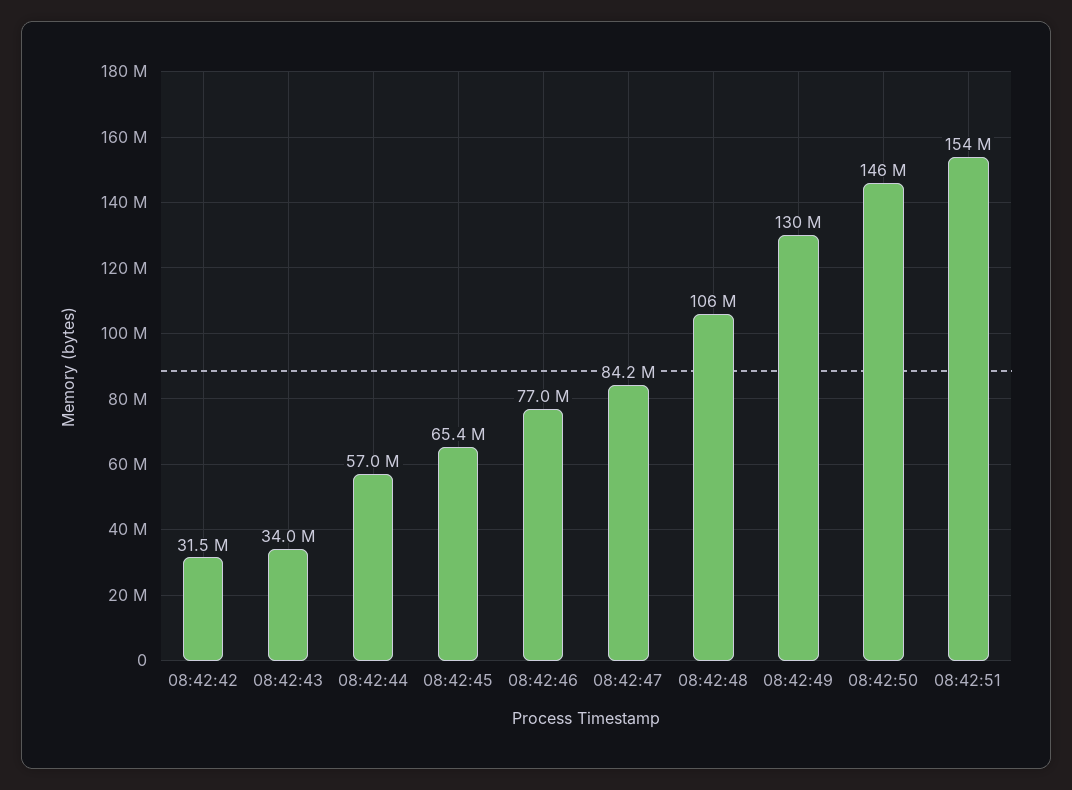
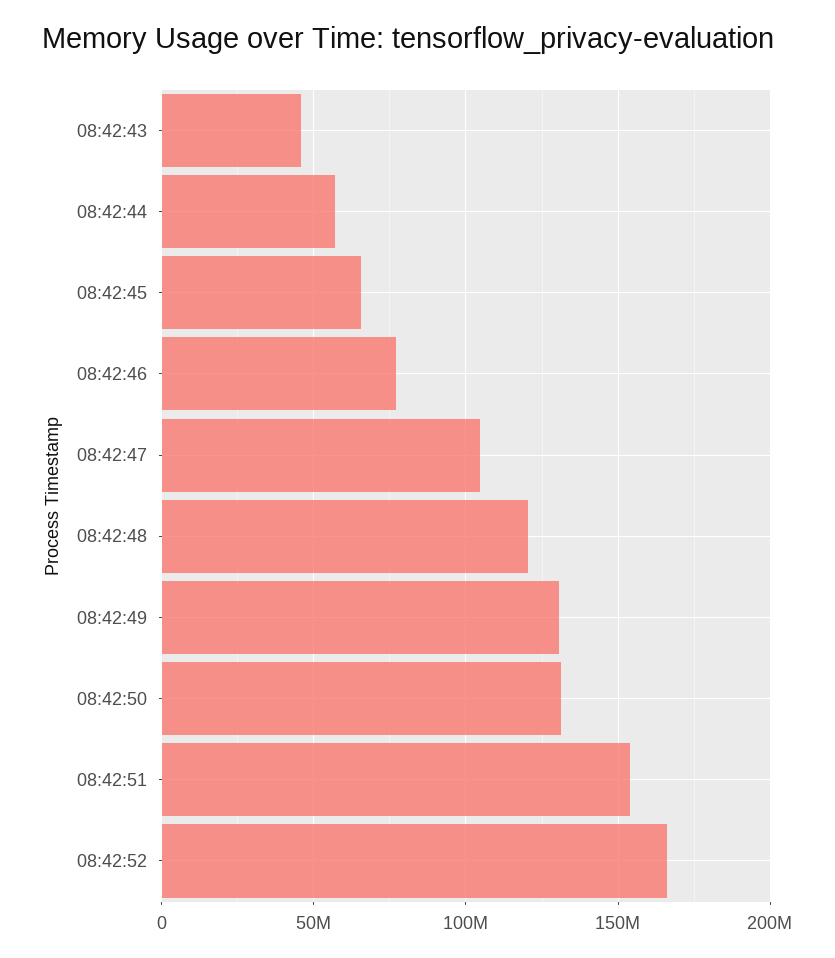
08:42:42: 31500000 -> none
08:42:43: 34000000 -> 45000000
08:42:47: 84200000 -> 105000000
08:42:48: 106000000 -> 120000000
08:42:50: 146000000 -> 130000000
08:42:52: none -> 165000000

